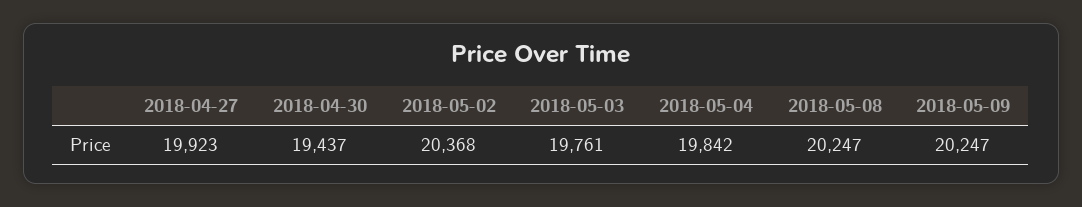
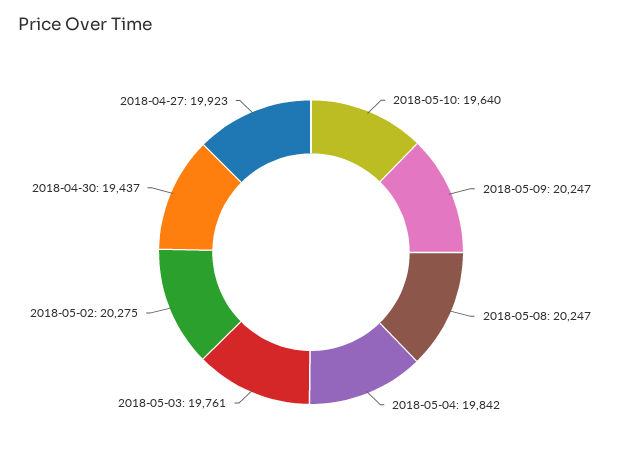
2018-05-02: 20368 -> 20275
2018-05-10: none -> 19640

